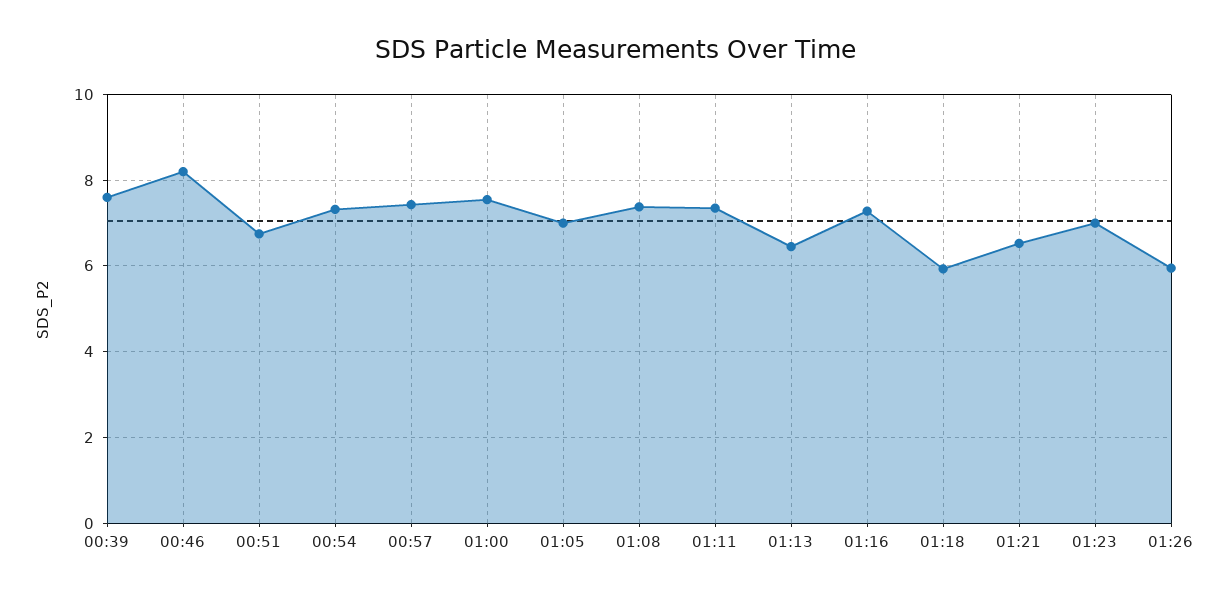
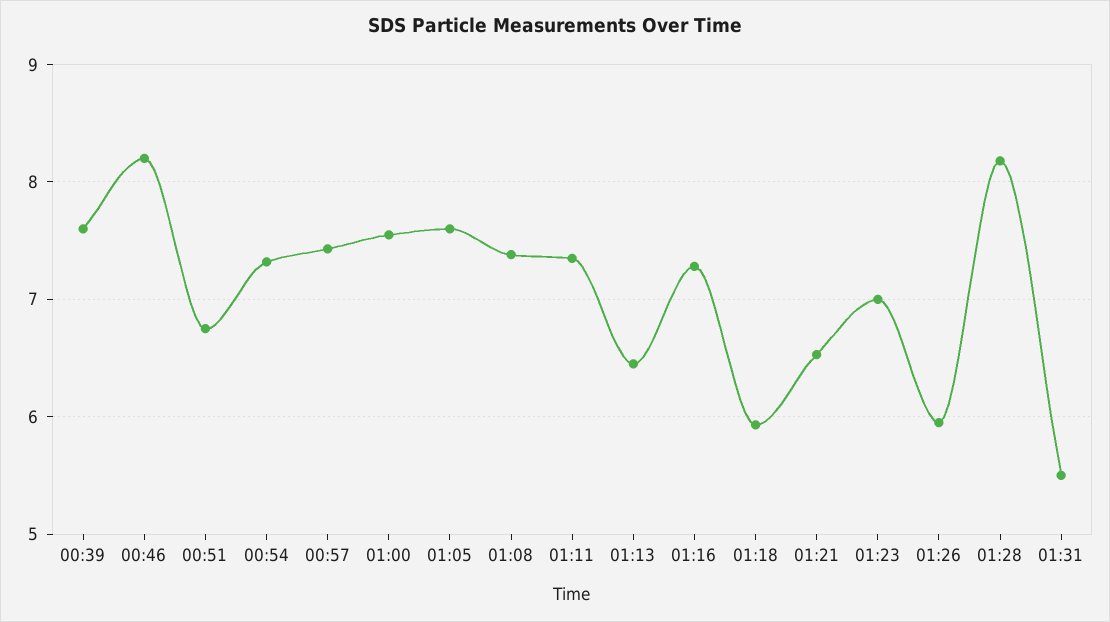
01:05: 7 -> 7.6
01:28: none -> 8.2
01:31: none -> 5.5

